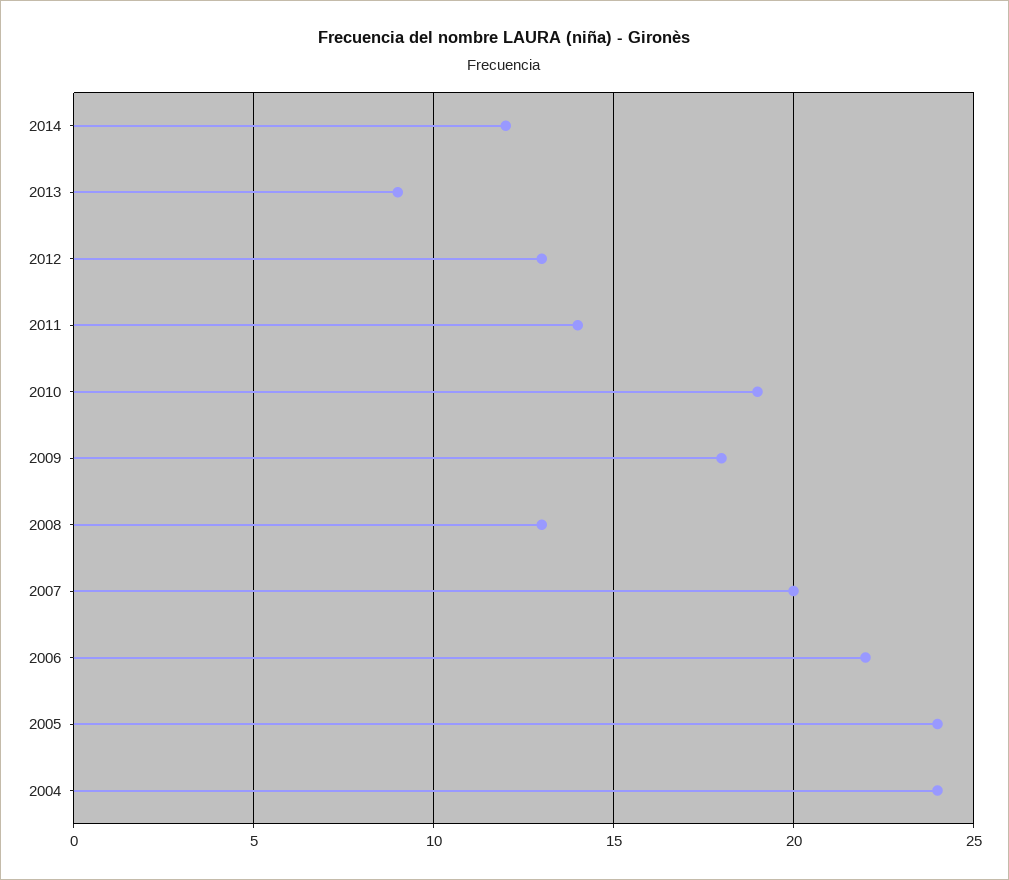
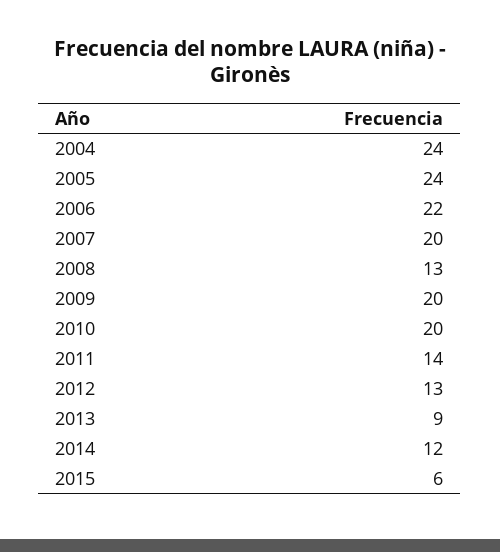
2010: 19 -> 20
2009: 18 -> 20
2015: none -> 6

